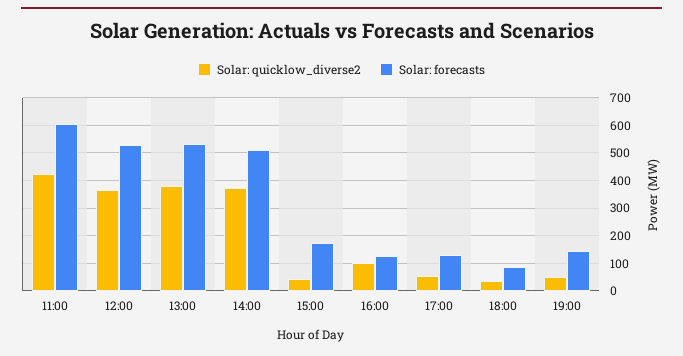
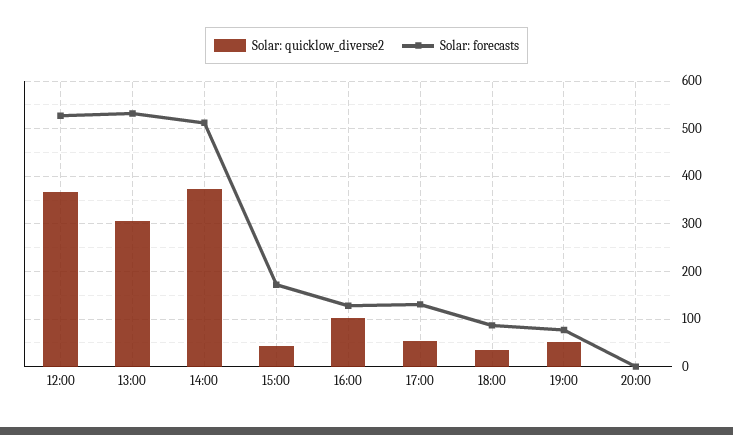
Solar: quicklow_diverse2, 11:00: 425 -> none
Solar: forecasts, 11:00: 600 -> none
Solar: quicklow_diverse2, 13:00: 375 -> 300
Solar: forecasts, 19:00: 150 -> 80
Solar: quicklow_diverse2, 20:00: none -> 0
Solar: forecasts, 20:00: none -> 0

